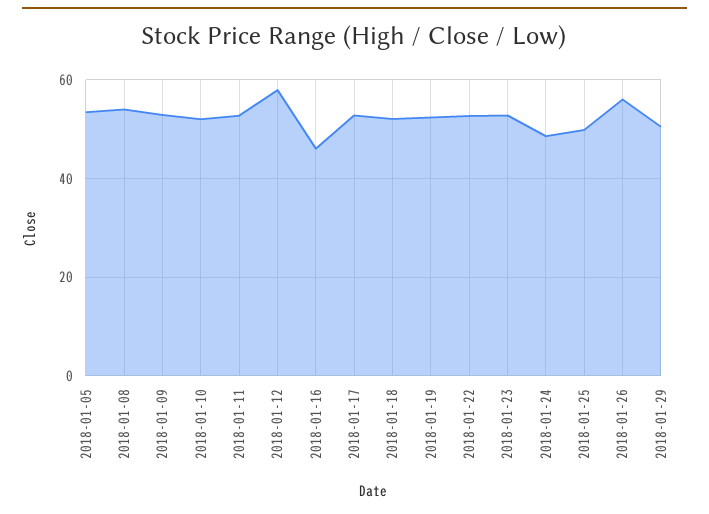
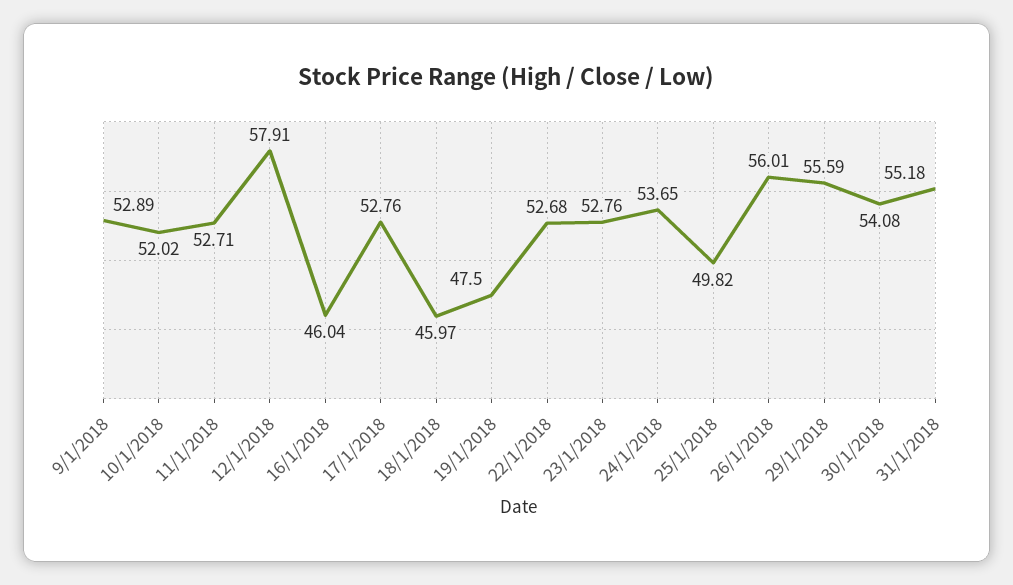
2018-01-05: 54 -> none
2018-01-08: 54 -> none
2018-01-18: 52 -> 45.97
2018-01-19: 52 -> 47.5
2018-01-24: 48 -> 53.65
2018-01-29: 50 -> 55.59
30/1/2018: none -> 54.08
31/1/2018: none -> 55.18

